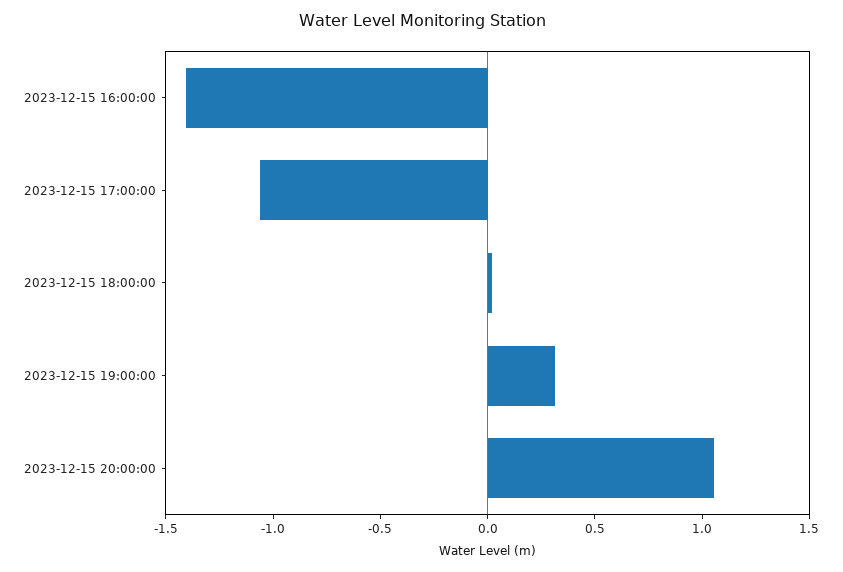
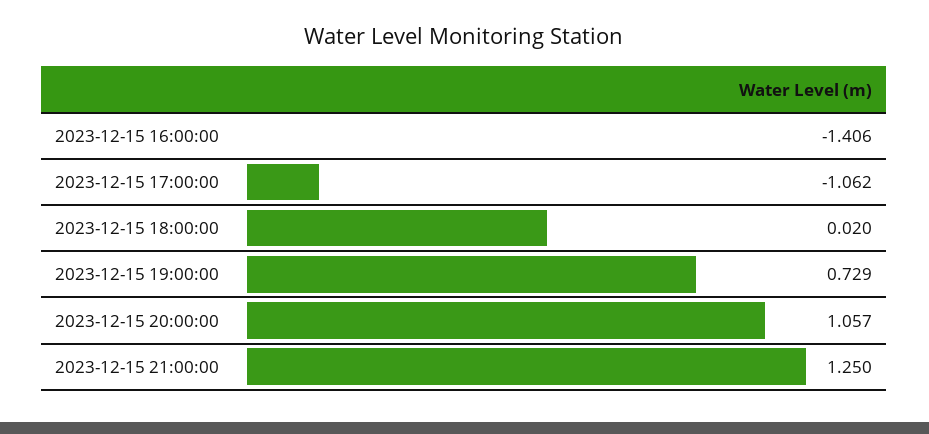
2023-12-15 19:00:00: 0.3 -> 0.729
2023-12-15 21:00:00: none -> 1.25

